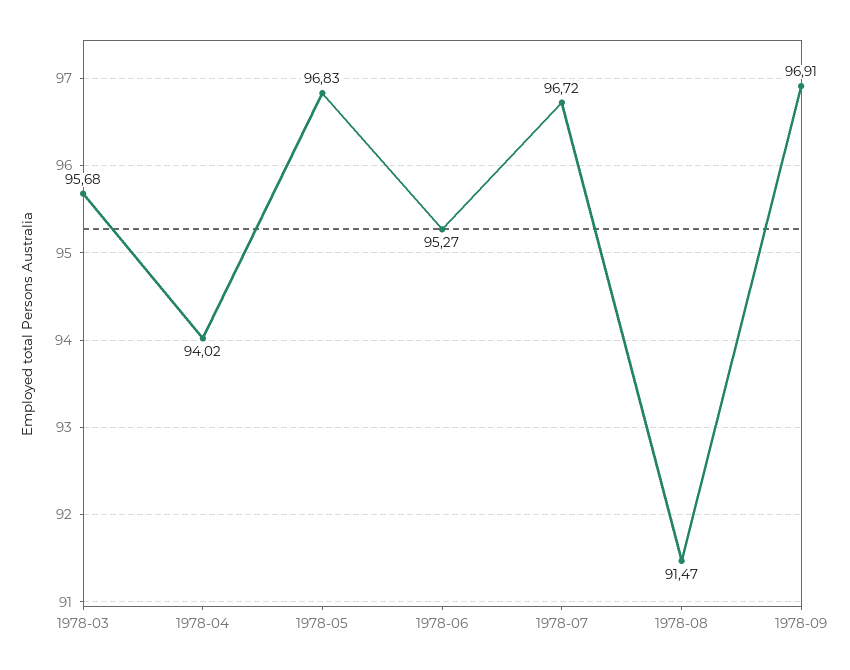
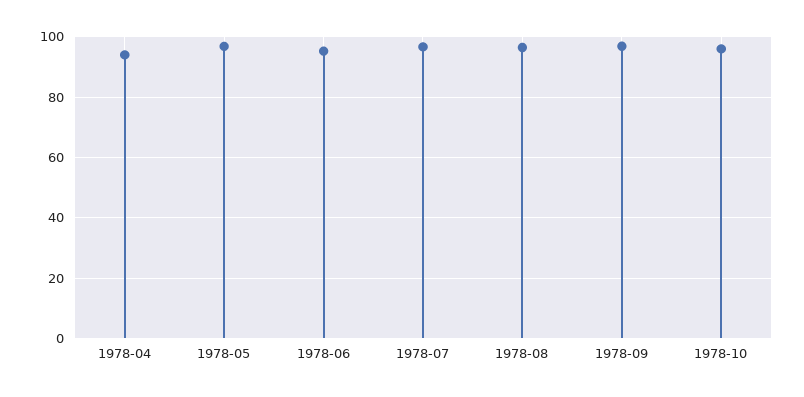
1978-03: 95.68 -> none
1978-08: 91.47 -> 96
1978-10: none -> 96

